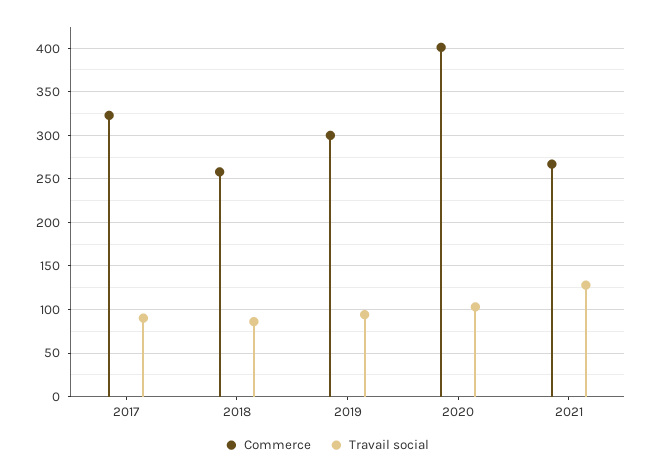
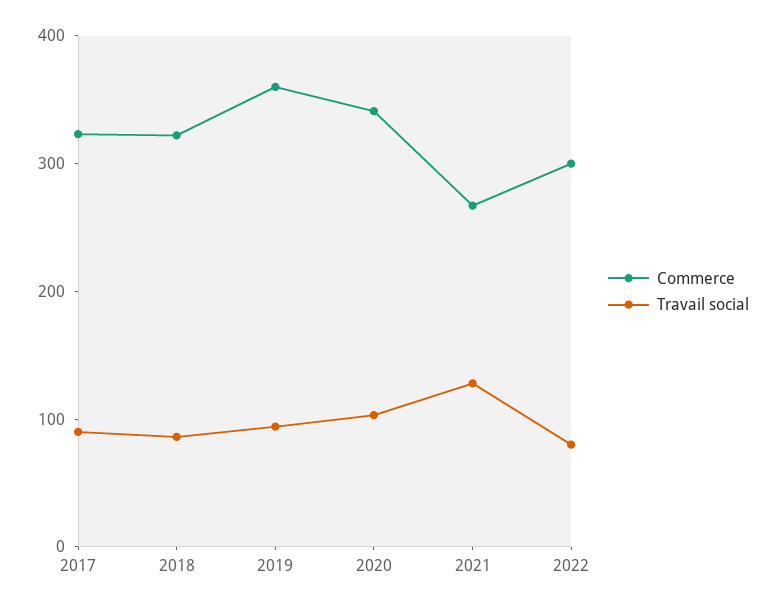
Commerce, 2018: 260 -> 320
Commerce, 2019: 300 -> 360
Commerce, 2020: 400 -> 340
Commerce, 2022: none -> 300
Travail social, 2022: none -> 80

